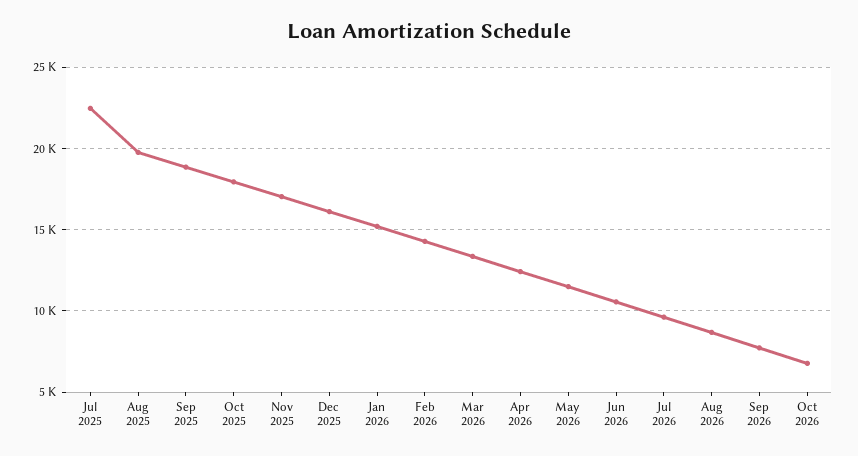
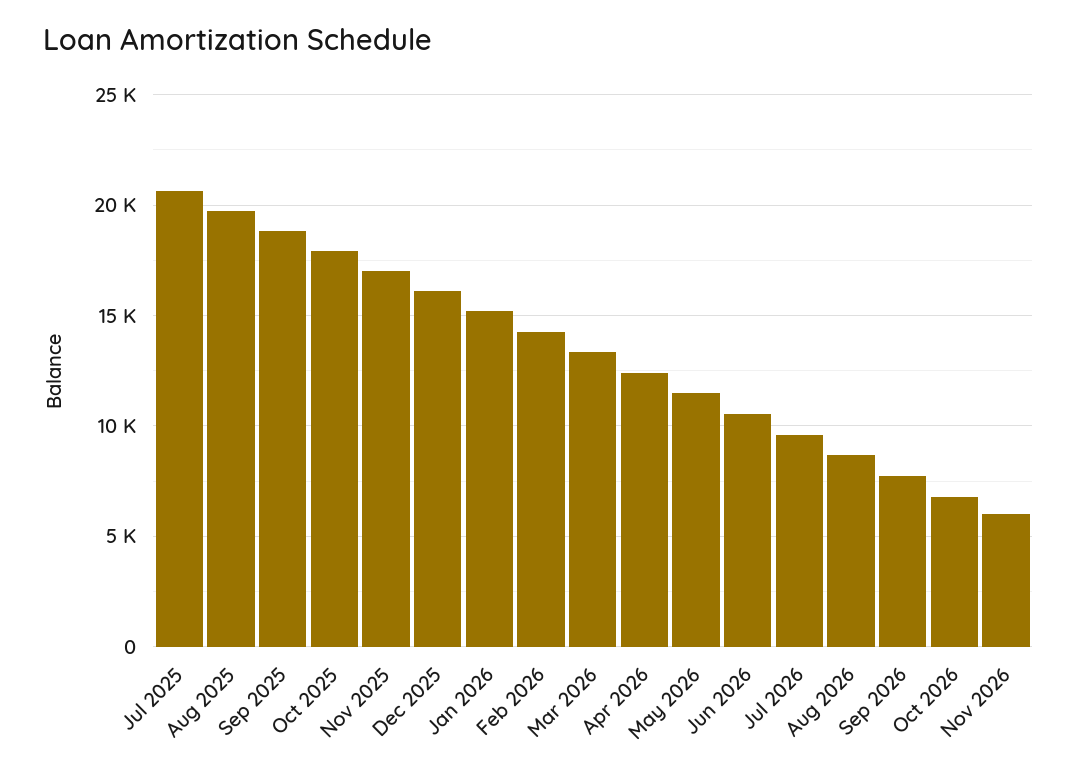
Jul 2025: 22500 -> 20500
Nov 2026: none -> 6000

